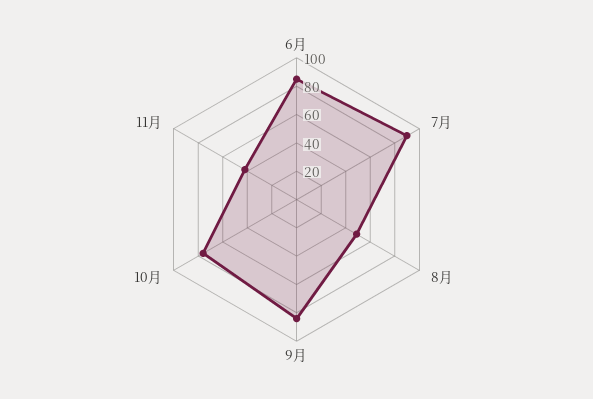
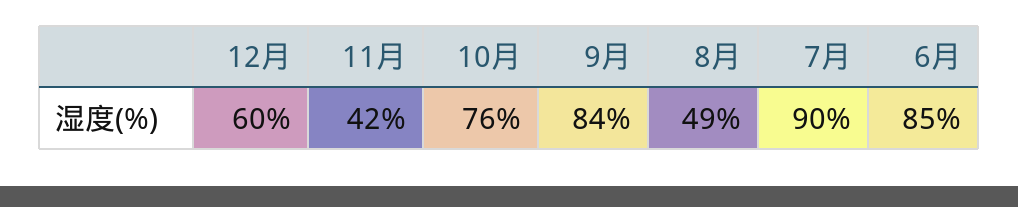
12月: none -> 60

